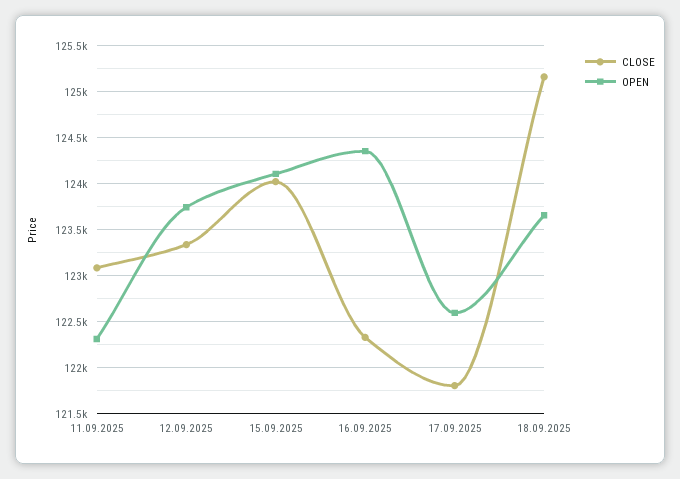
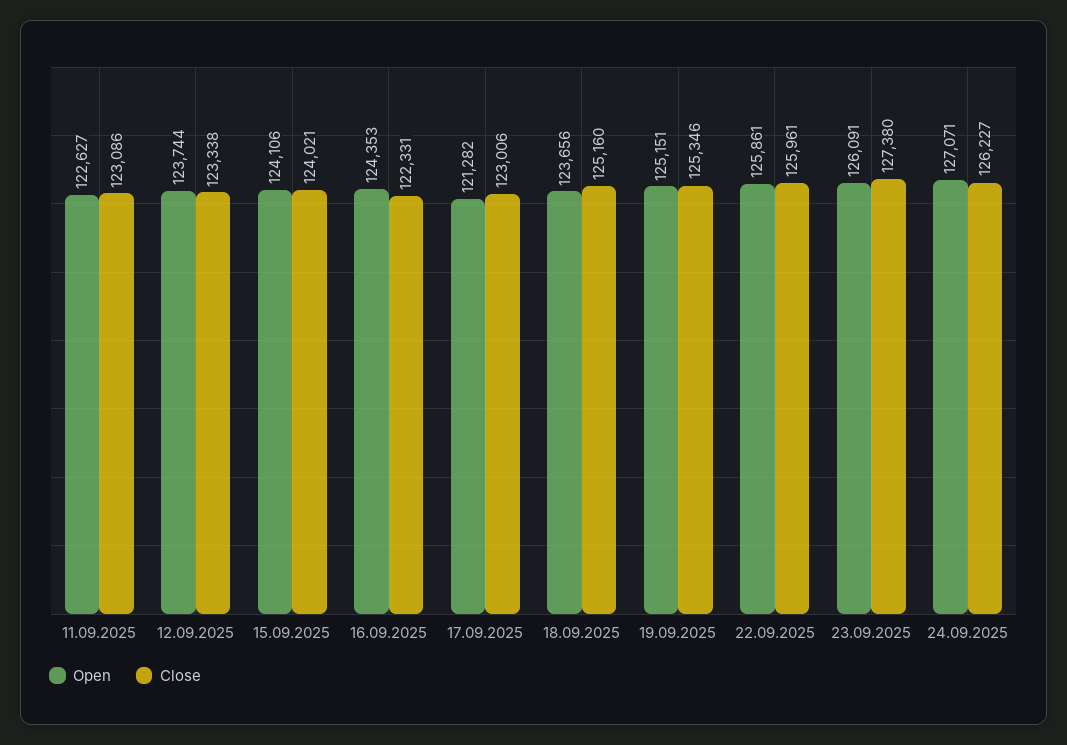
OPEN, 11.09.2025: 122300 -> 122627
CLOSE, 17.09.2025: 121800 -> 123006
OPEN, 17.09.2025: 122600 -> 121282
OPEN, 19.09.2025: none -> 125151
CLOSE, 19.09.2025: none -> 125346
OPEN, 22.09.2025: none -> 125861
CLOSE, 22.09.2025: none -> 125961
OPEN, 23.09.2025: none -> 126091
CLOSE, 23.09.2025: none -> 127380
OPEN, 24.09.2025: none -> 127071
CLOSE, 24.09.2025: none -> 126227

